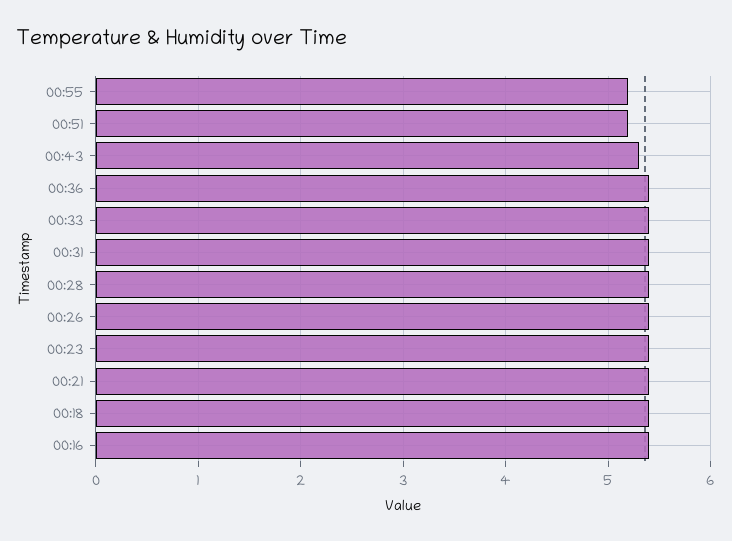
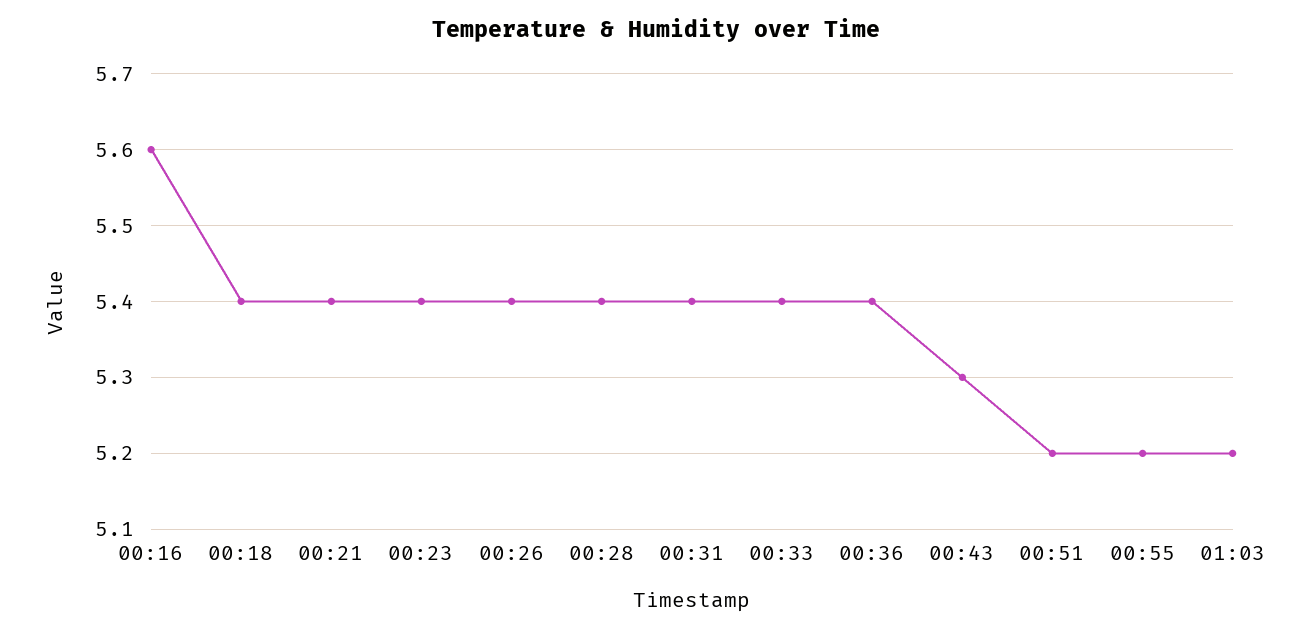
00:16: 5.4 -> 5.6
01:03: none -> 5.2

